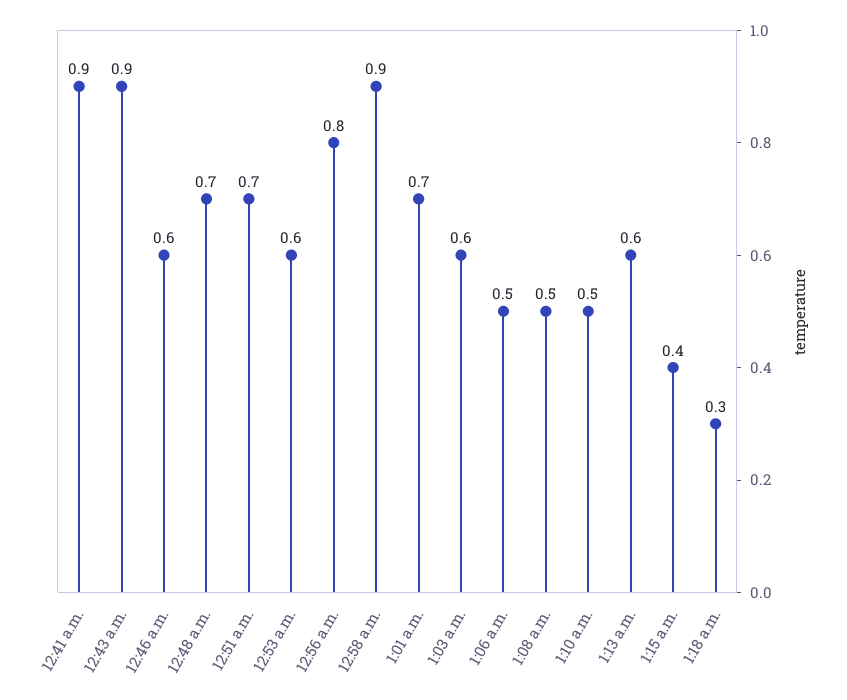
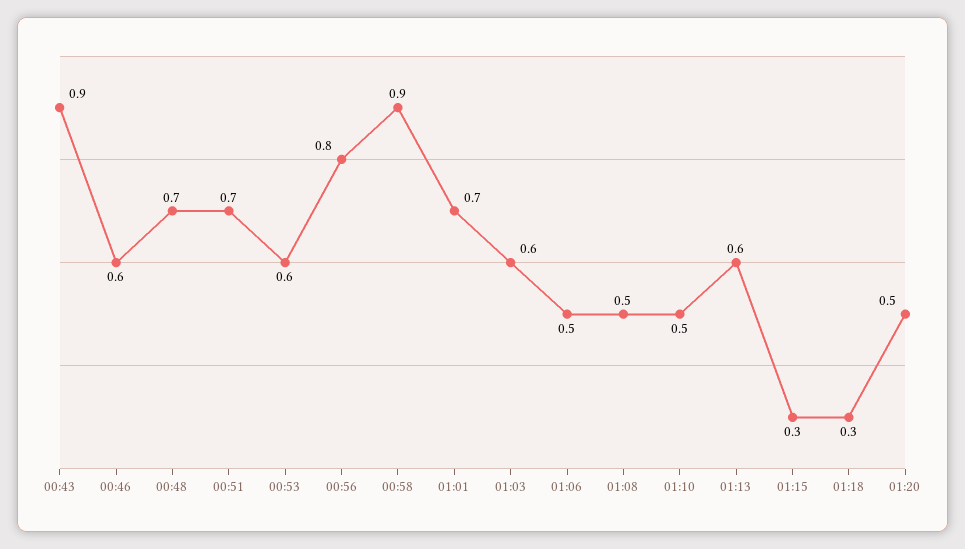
12:41 a.m.: 0.9 -> none
1:15 a.m.: 0.4 -> 0.3
01:20: none -> 0.5

